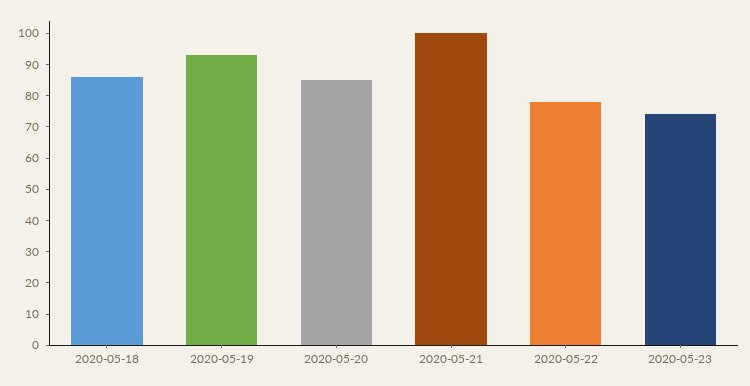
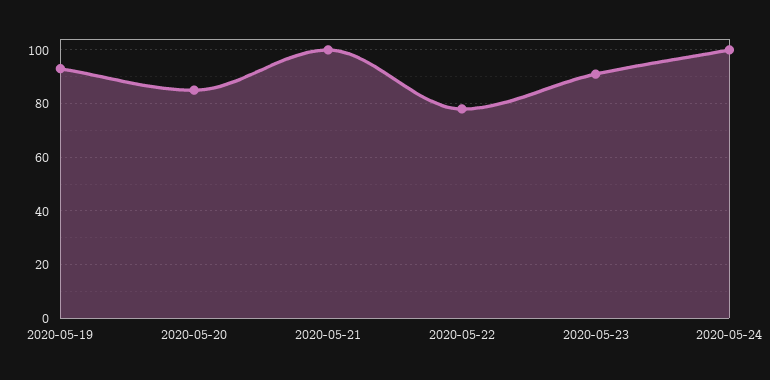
2020-05-18: 85 -> none
2020-05-23: 75 -> 90
2020-05-24: none -> 100

